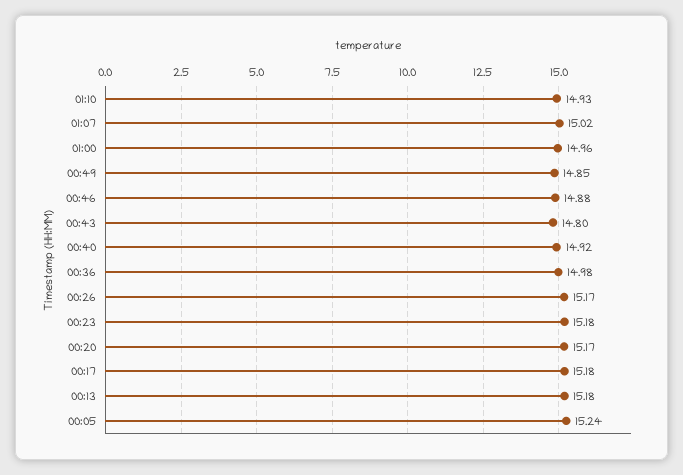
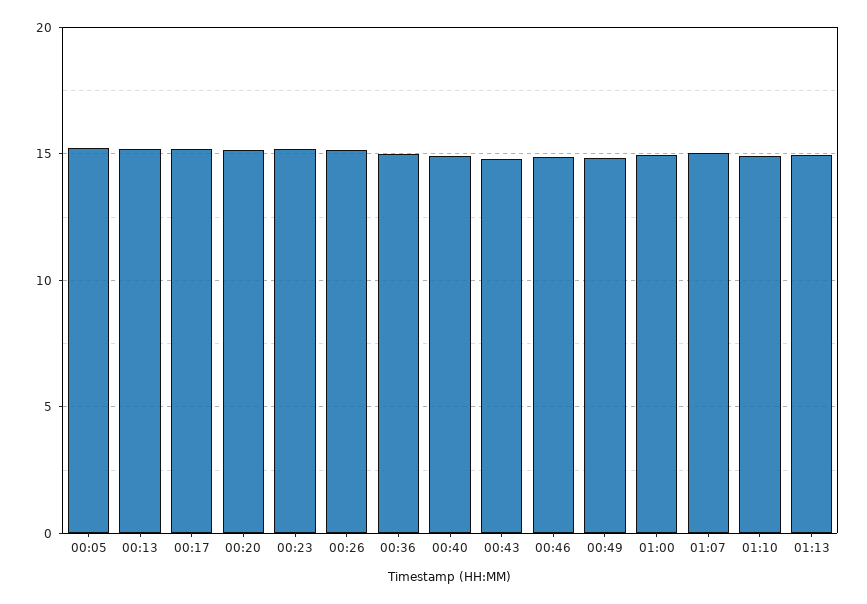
01:13: none -> 15

